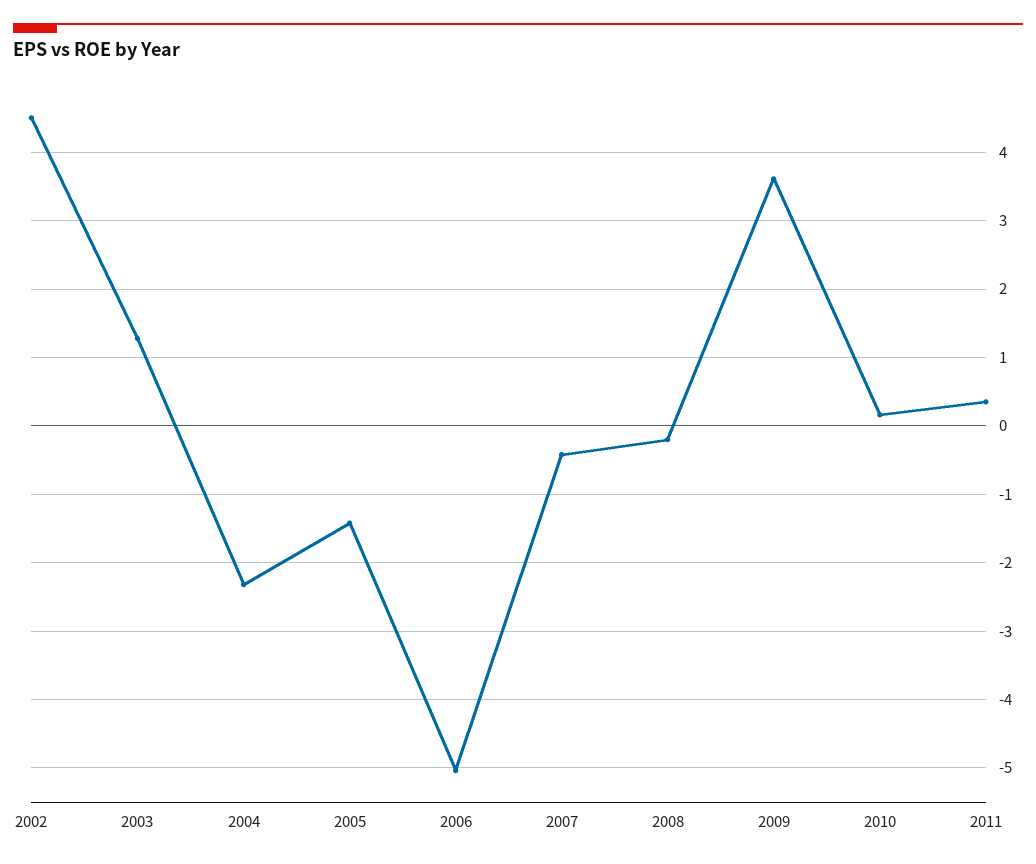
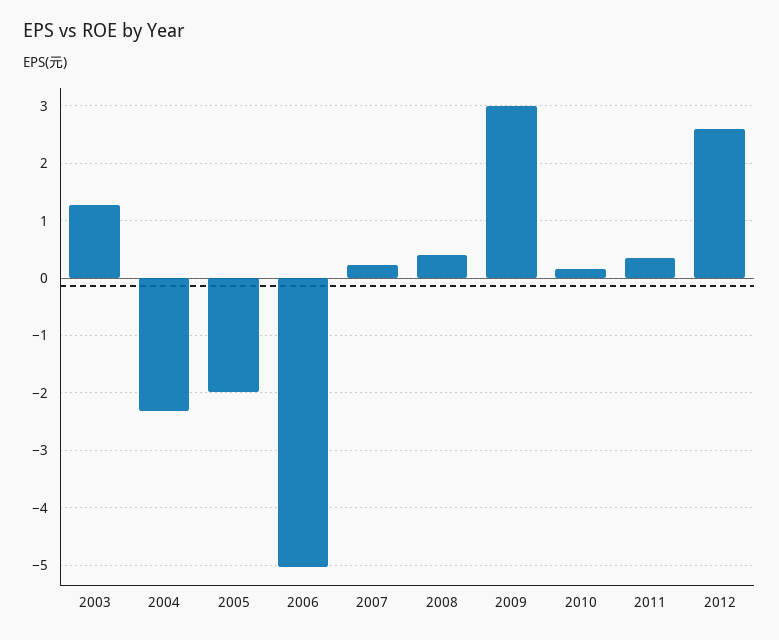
2002: 4.5 -> none
2005: -1.4 -> -2
2007: -0.4 -> 0.2
2008: -0.2 -> 0.4
2009: 3.6 -> 3
2012: none -> 2.6

